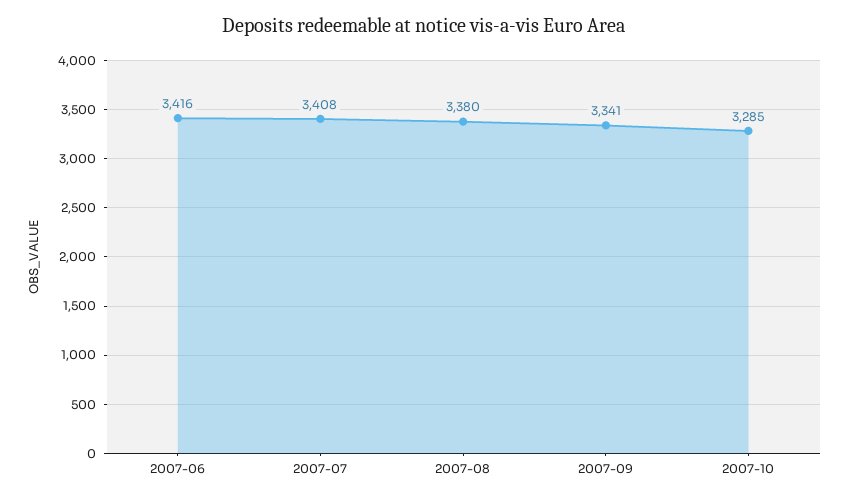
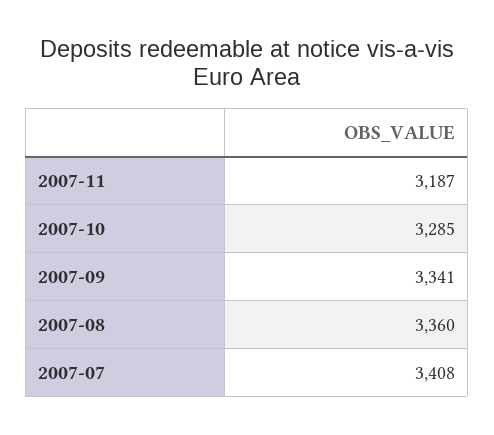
2007-06: 3416 -> none
2007-08: 3380 -> 3360
2007-11: none -> 3187

